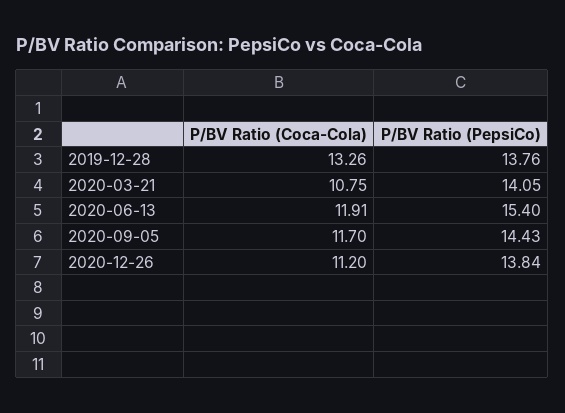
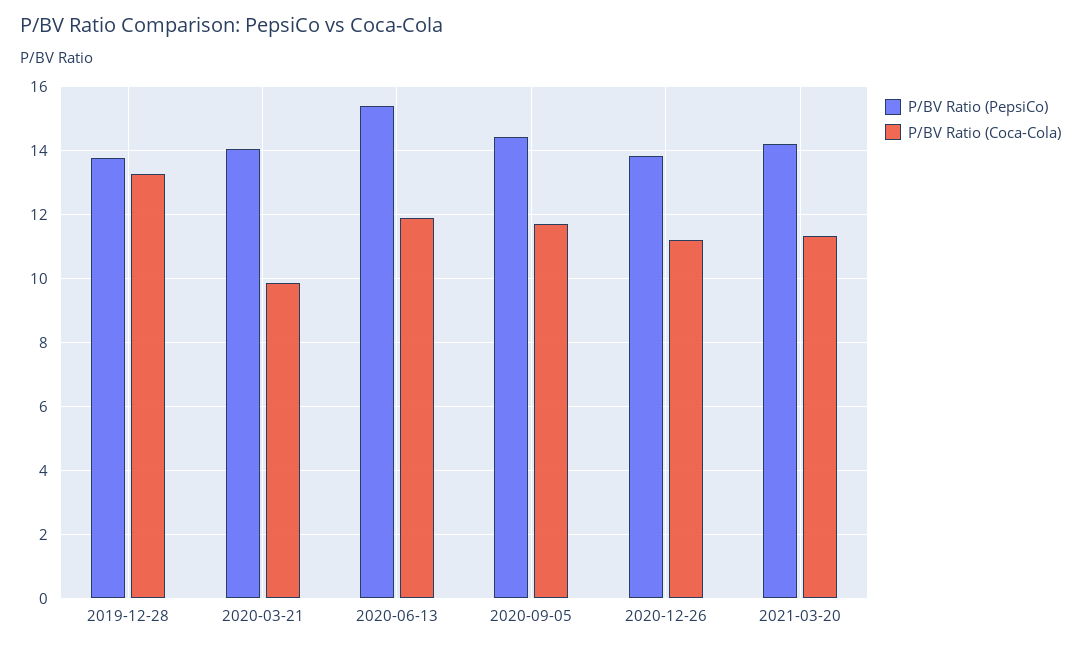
P/BV Ratio (Coca-Cola), 2020-03-21: 10.75 -> 9.8
P/BV Ratio (PepsiCo), 2021-03-20: none -> 14.2
P/BV Ratio (Coca-Cola), 2021-03-20: none -> 11.4

